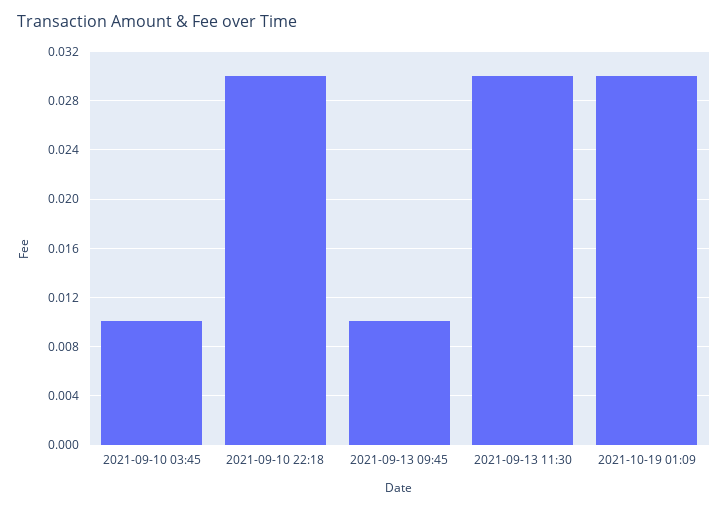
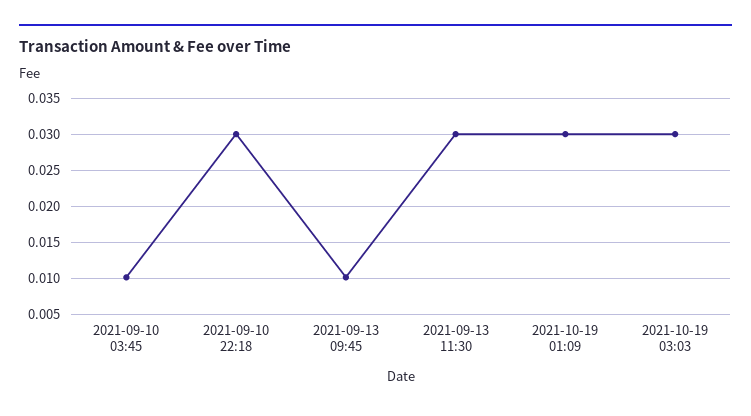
2021-10-19 03:03: none -> 0.03

